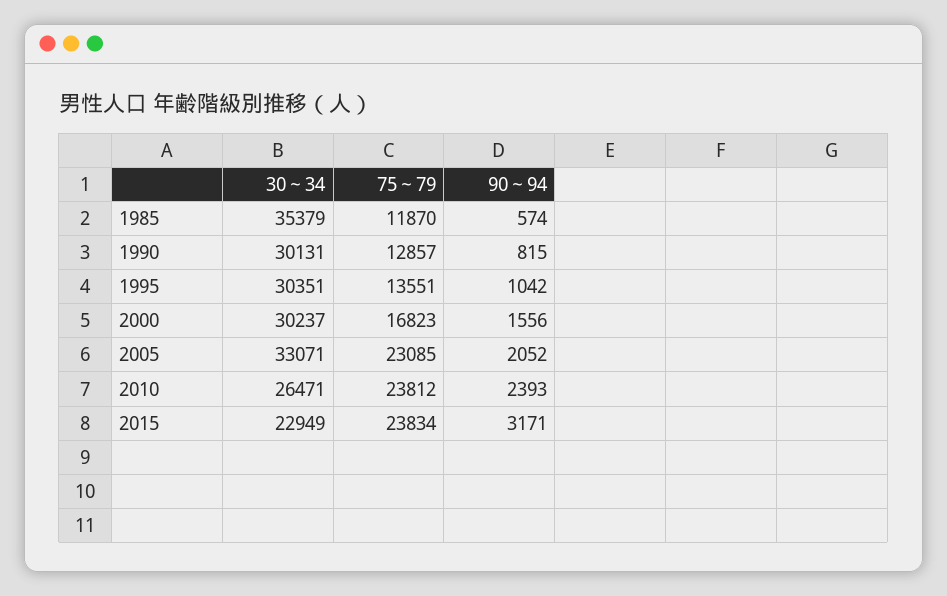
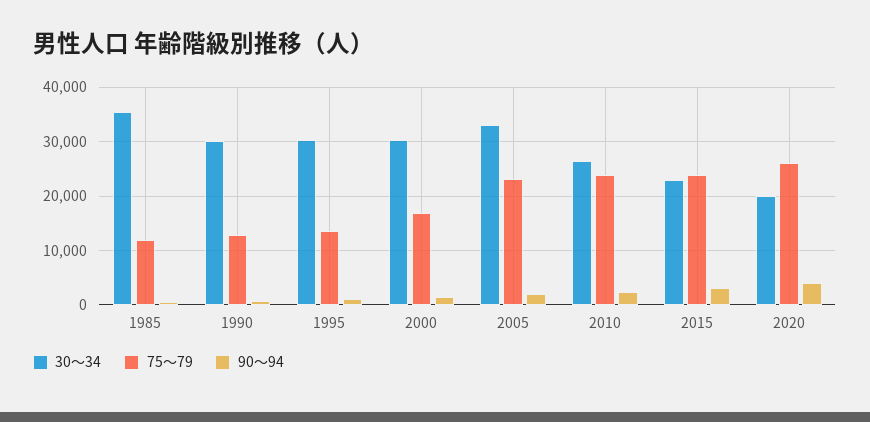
30～34, 2020: none -> 20000
75～79, 2020: none -> 26000
90～94, 2020: none -> 4000

